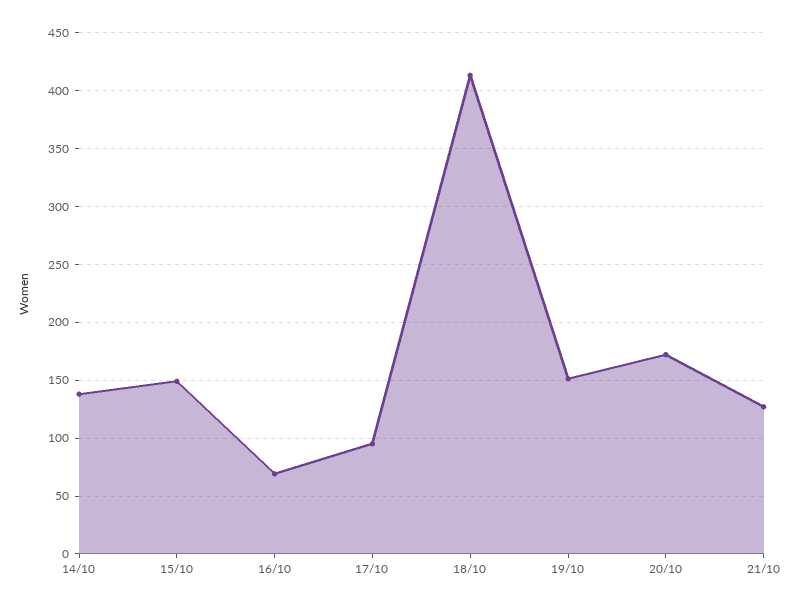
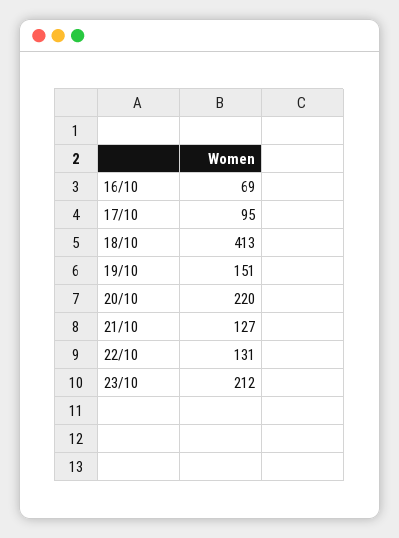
14/10: 140 -> none
15/10: 150 -> none
20/10: 170 -> 220
22/10: none -> 131
23/10: none -> 212

